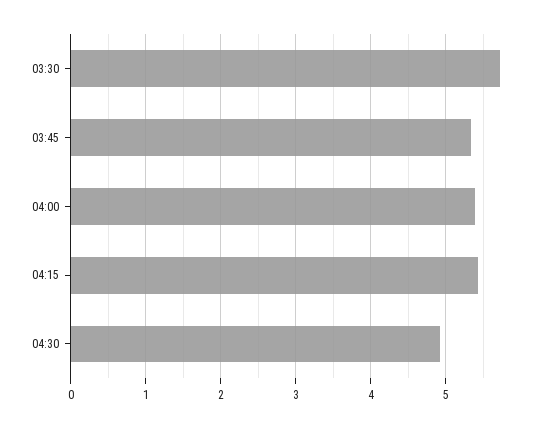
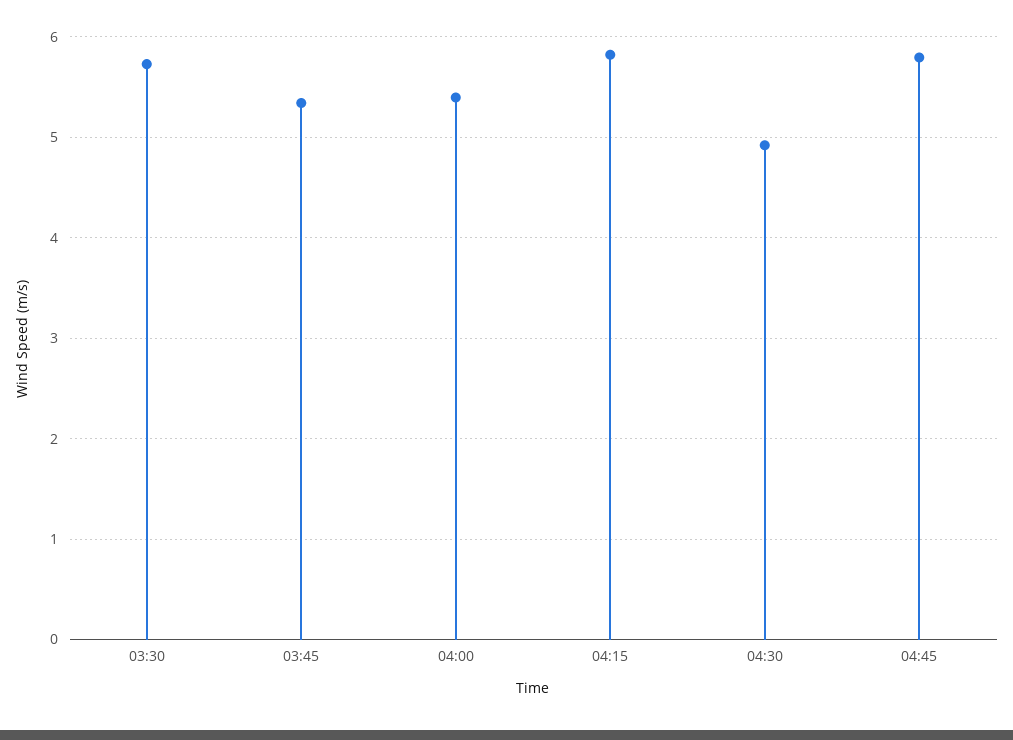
04:15: 5.4 -> 5.8
04:45: none -> 5.8

